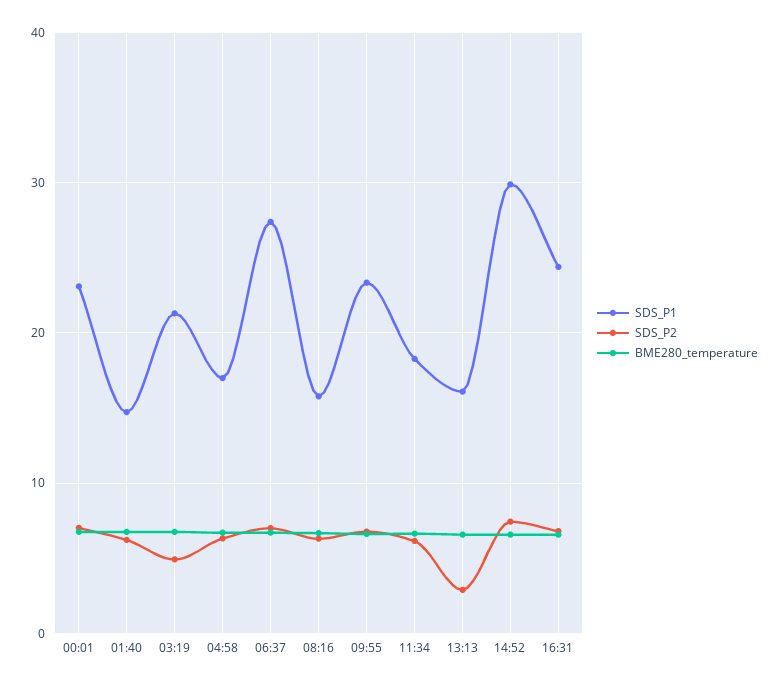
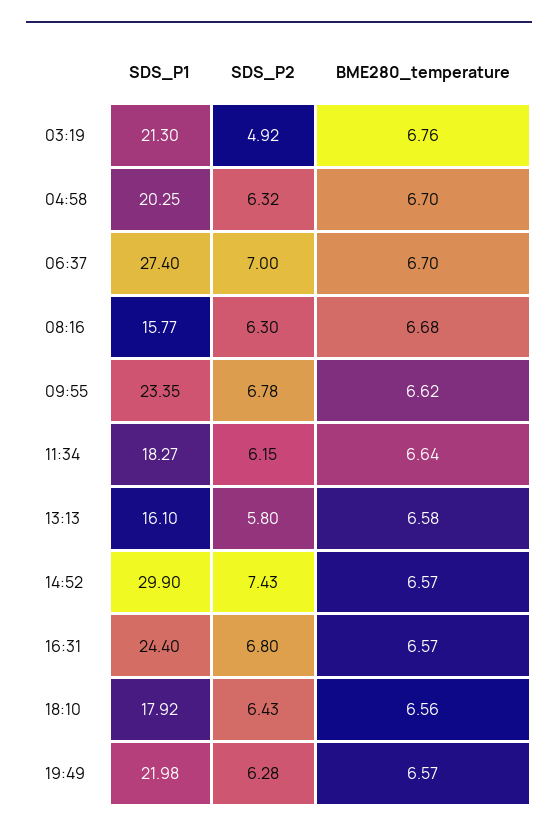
SDS_P1, 00:01: 23 -> none
SDS_P2, 00:01: 7 -> none
BME280_temperature, 00:01: 7 -> none
SDS_P1, 01:40: 15 -> none
SDS_P2, 01:40: 6 -> none
BME280_temperature, 01:40: 7 -> none
SDS_P1, 04:58: 17 -> 20.25
SDS_P2, 13:13: 3 -> 5.8
SDS_P1, 18:10: none -> 17.92
SDS_P2, 18:10: none -> 6.43
BME280_temperature, 18:10: none -> 6.56
SDS_P1, 19:49: none -> 21.98
SDS_P2, 19:49: none -> 6.28
BME280_temperature, 19:49: none -> 6.57

